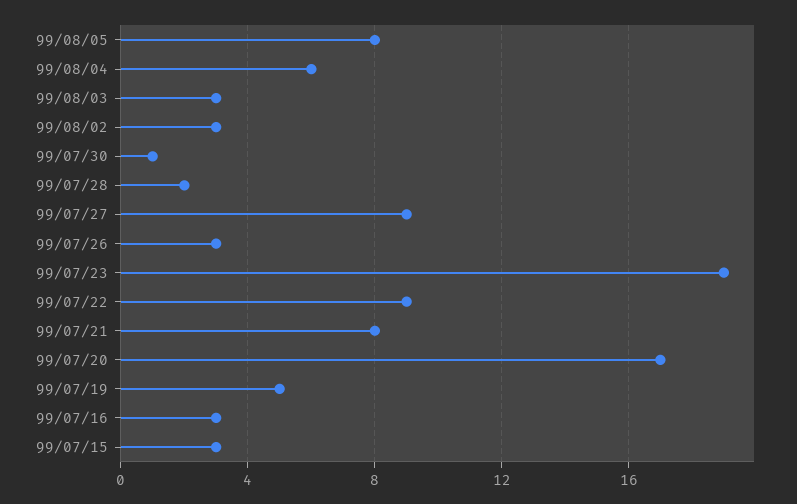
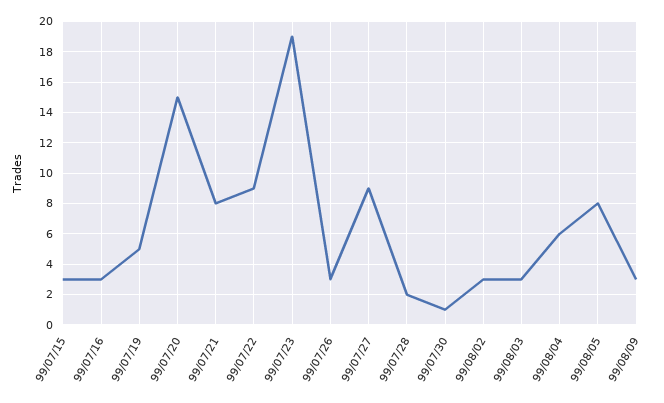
99/07/20: 17 -> 15
99/08/09: none -> 3

